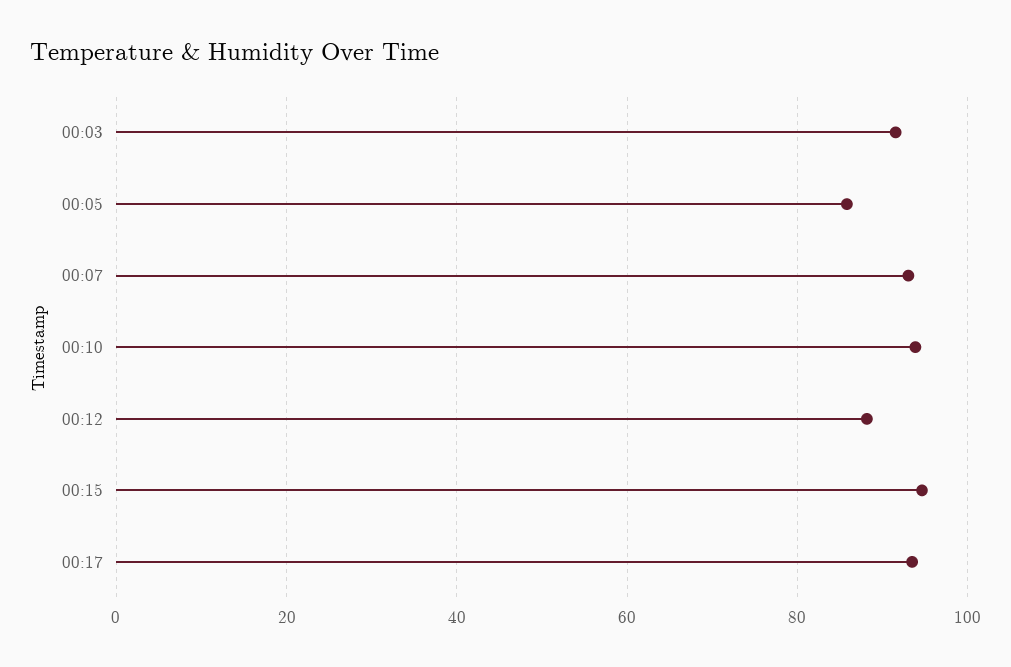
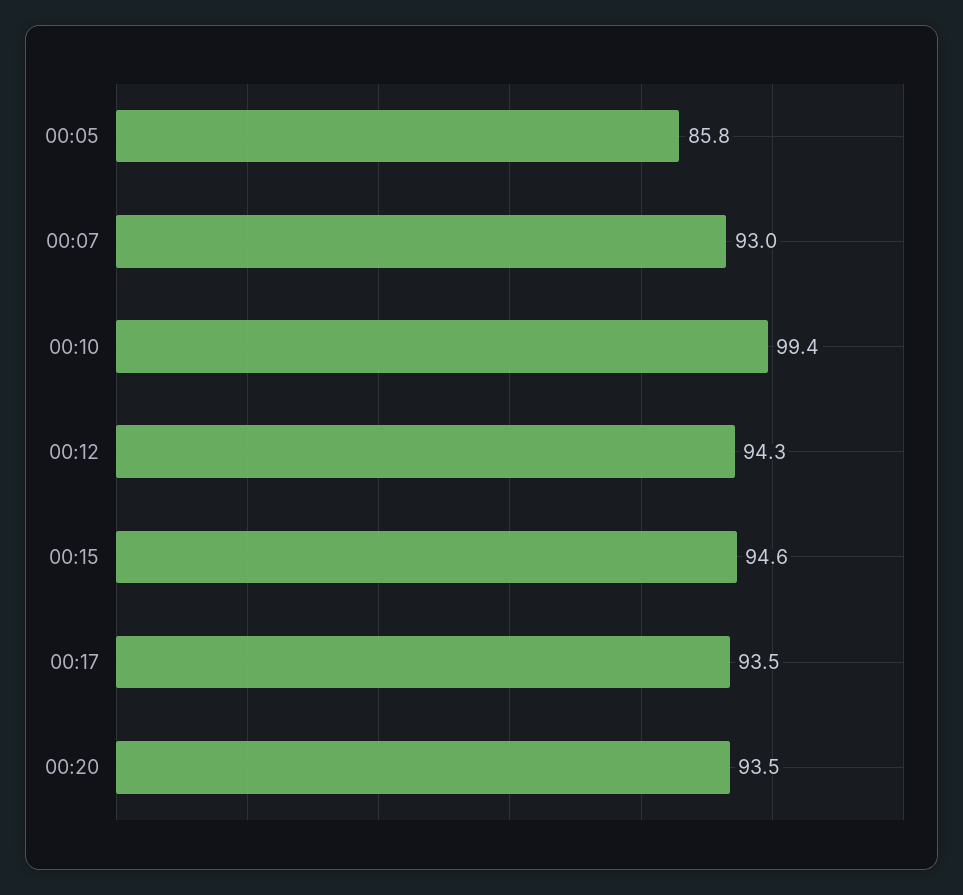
00:03: 92 -> none
00:10: 94 -> 99.4
00:12: 88 -> 94.3
00:20: none -> 93.5

